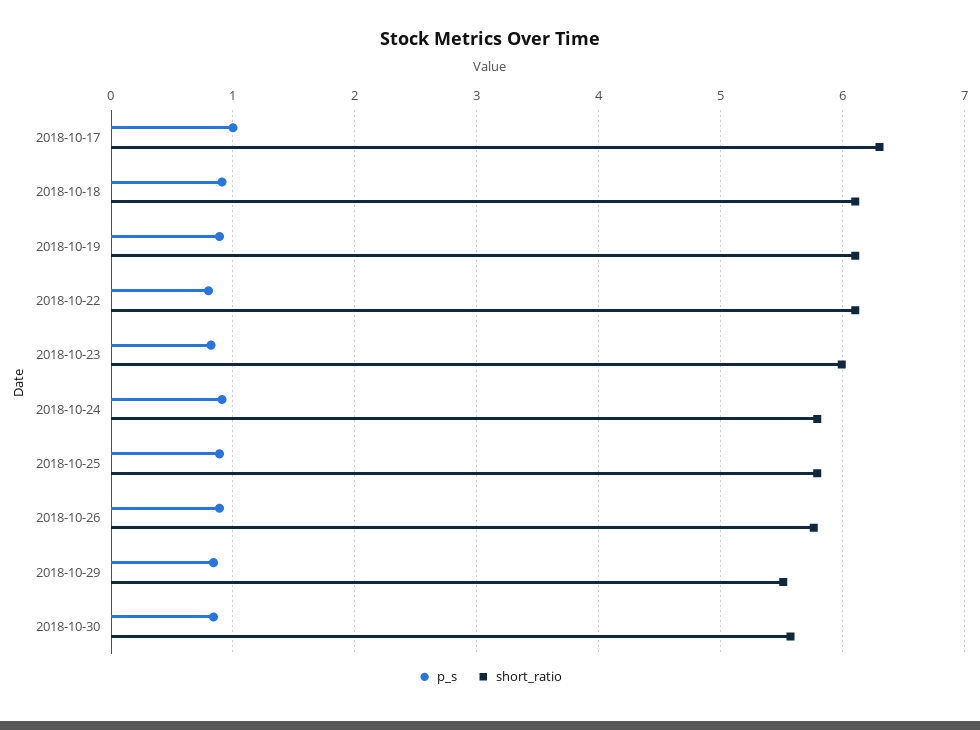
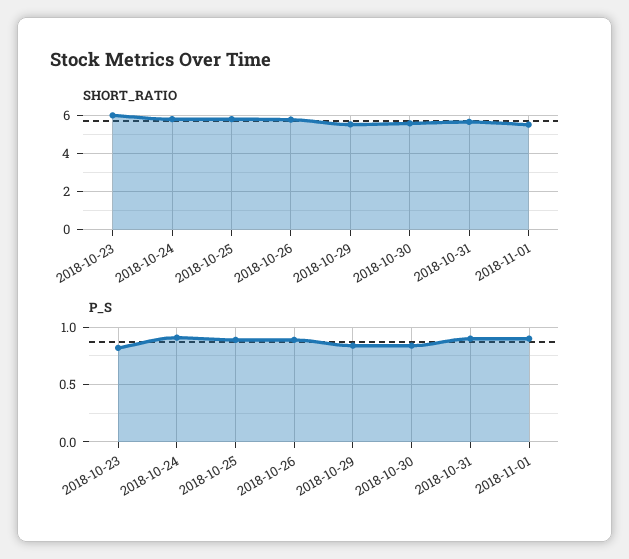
p_s, 2018-10-17: 1 -> none
short_ratio, 2018-10-17: 6.3 -> none
p_s, 2018-10-18: 0.9 -> none
short_ratio, 2018-10-18: 6.1 -> none
p_s, 2018-10-19: 0.9 -> none
short_ratio, 2018-10-19: 6.1 -> none
p_s, 2018-10-22: 0.8 -> none
short_ratio, 2018-10-22: 6.1 -> none
short_ratio, 2018-10-31: none -> 5.5
short_ratio, 2018-11-01: none -> 5.5
p_s, 2018-10-31: none -> 0.9
p_s, 2018-11-01: none -> 0.9

